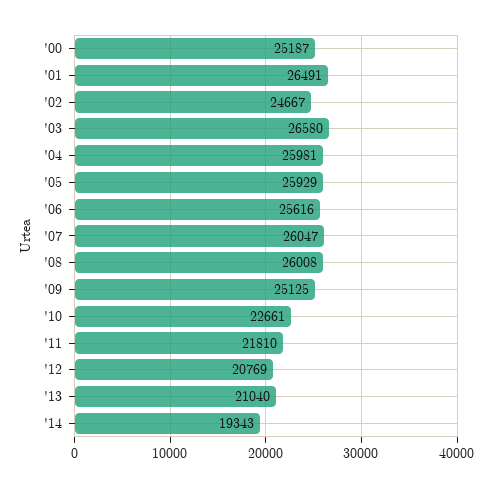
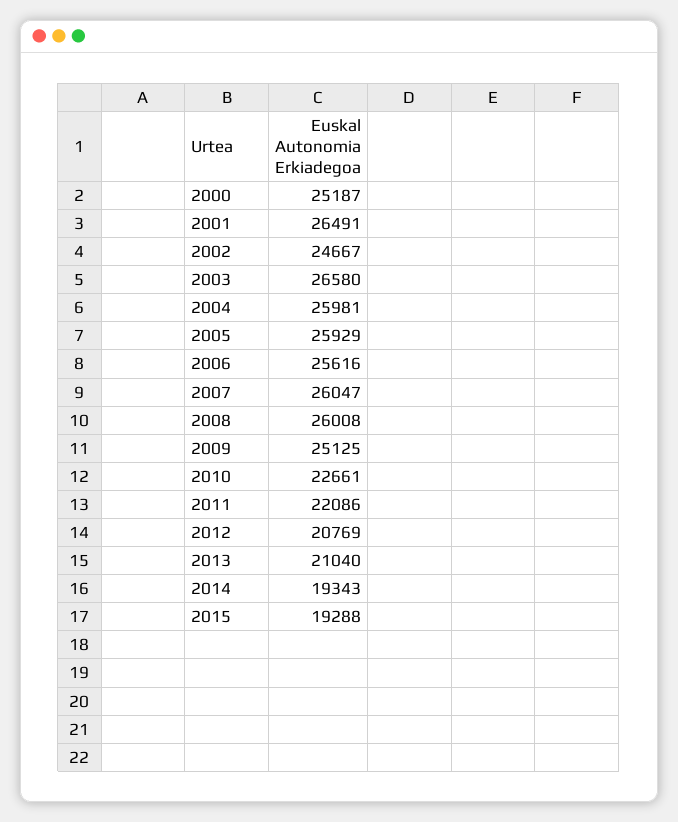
'11: 21810 -> 22086
2015: none -> 19288

